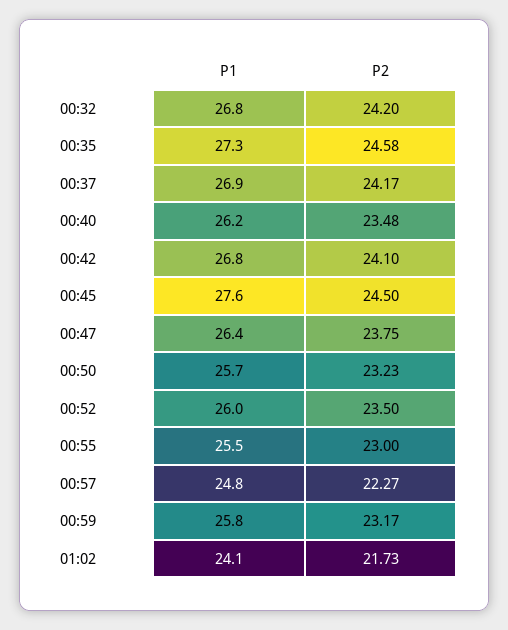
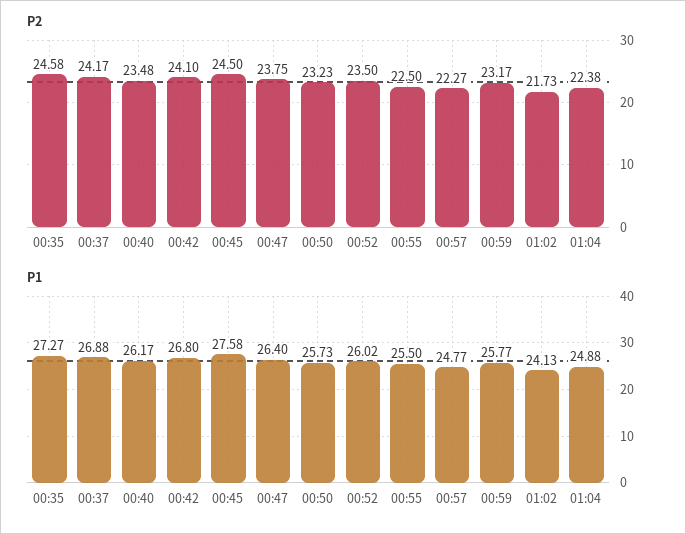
P1, 00:32: 26.8 -> none
P2, 00:32: 24.2 -> none
P2, 00:55: 23 -> 22.5
P2, 01:04: none -> 22.38
P1, 01:04: none -> 24.88

